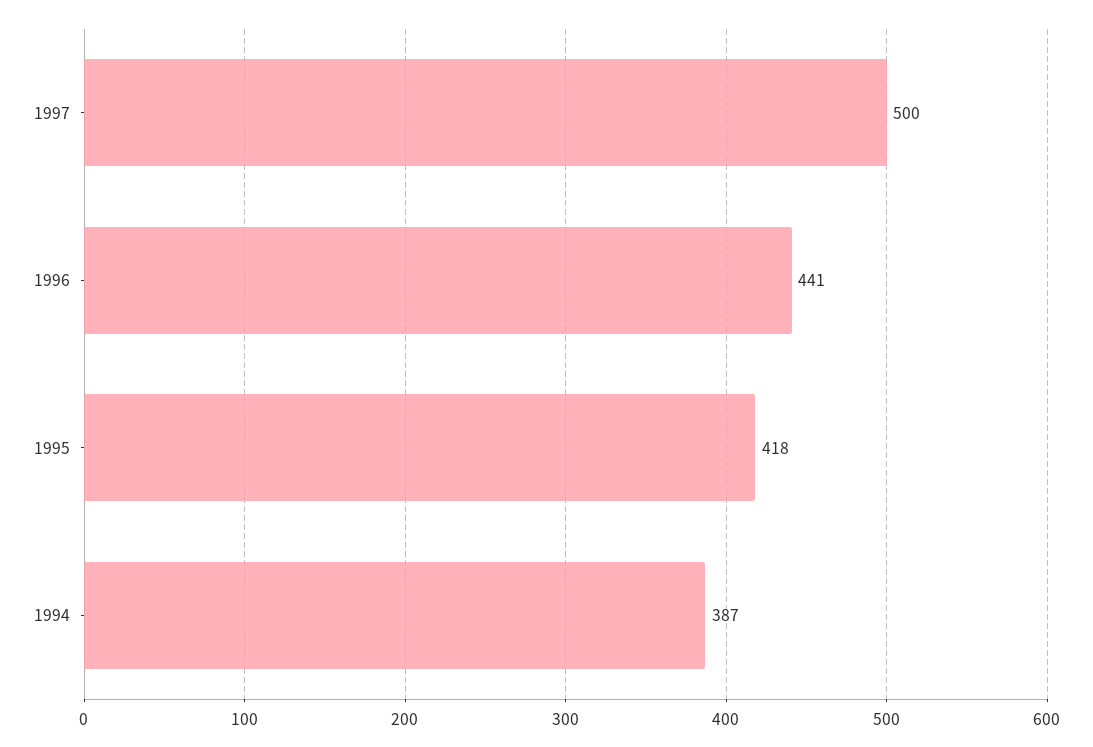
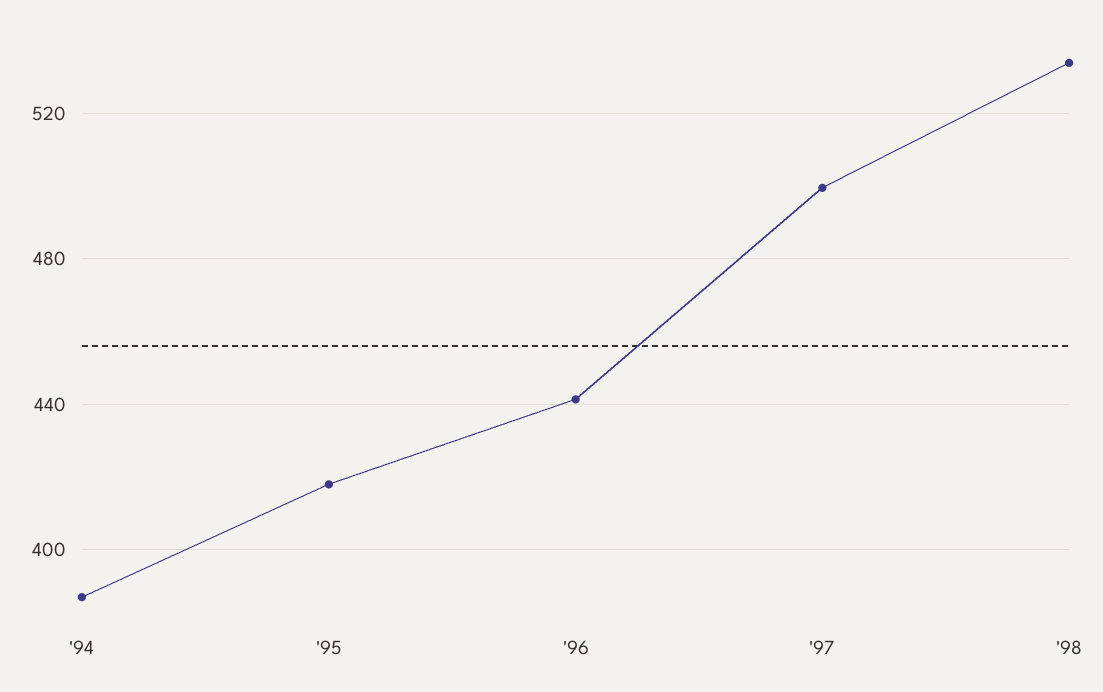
'98: none -> 535

